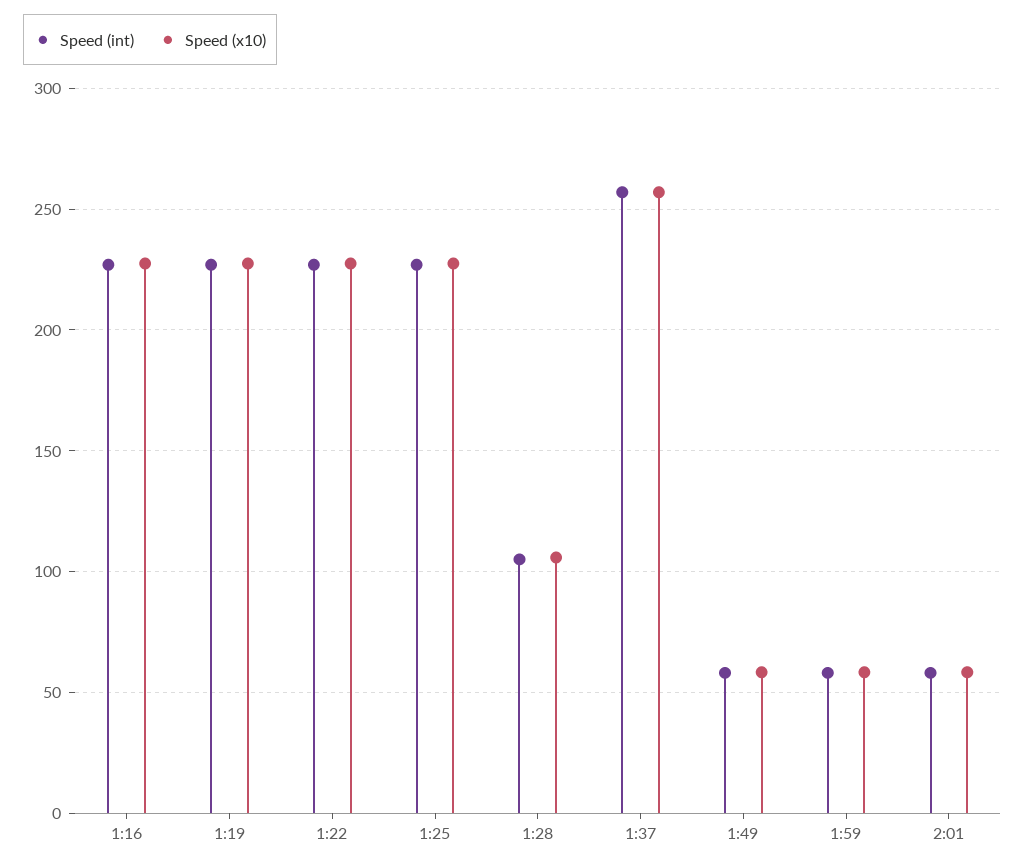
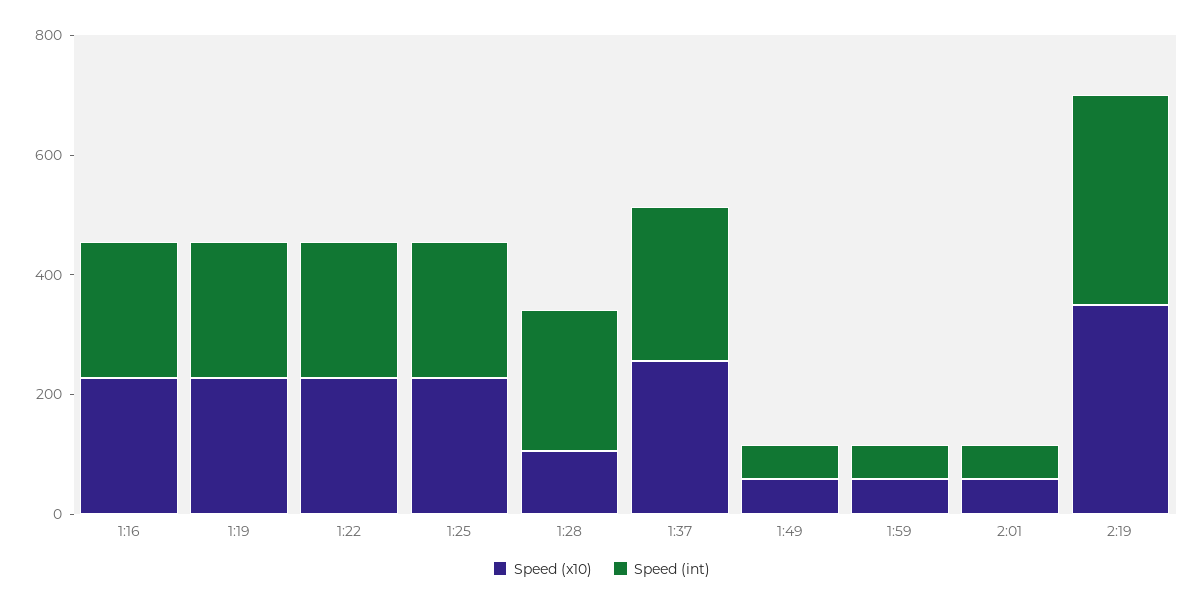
Speed (int), 1:28: 105 -> 250
Speed (x10), 2:19: none -> 350
Speed (int), 2:19: none -> 350

